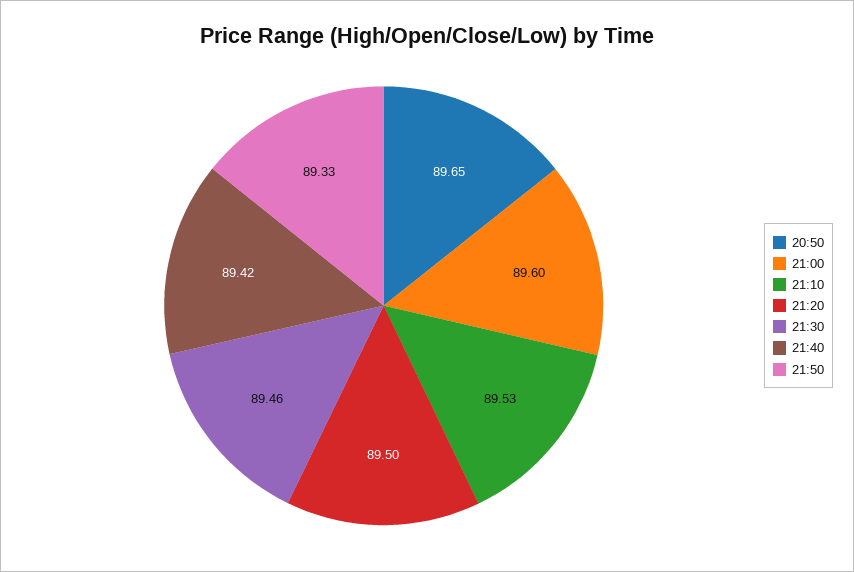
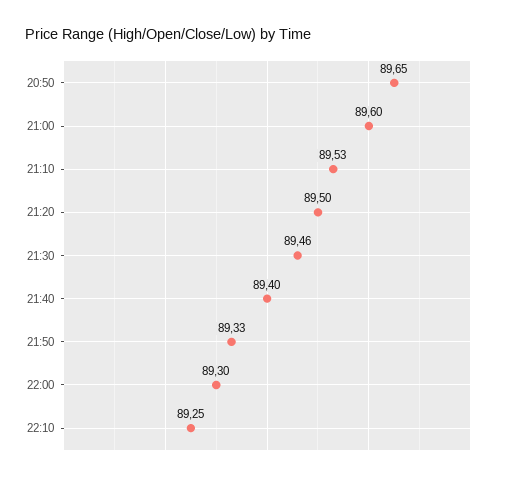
21:40: 89.42 -> 89.4
22:00: none -> 89.3
22:10: none -> 89.25

